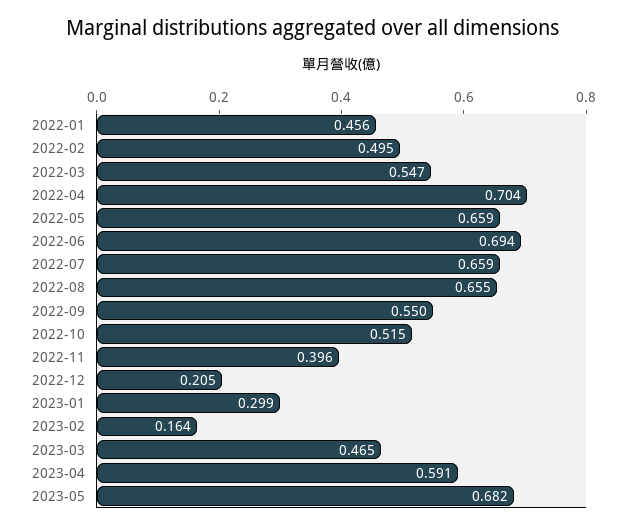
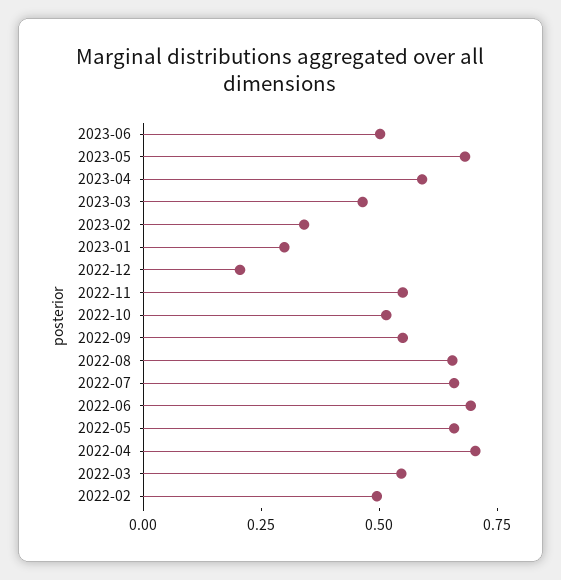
2022-01: 0.456 -> none
2022-11: 0.396 -> 0.55
2023-02: 0.164 -> 0.35
2023-06: none -> 0.5

